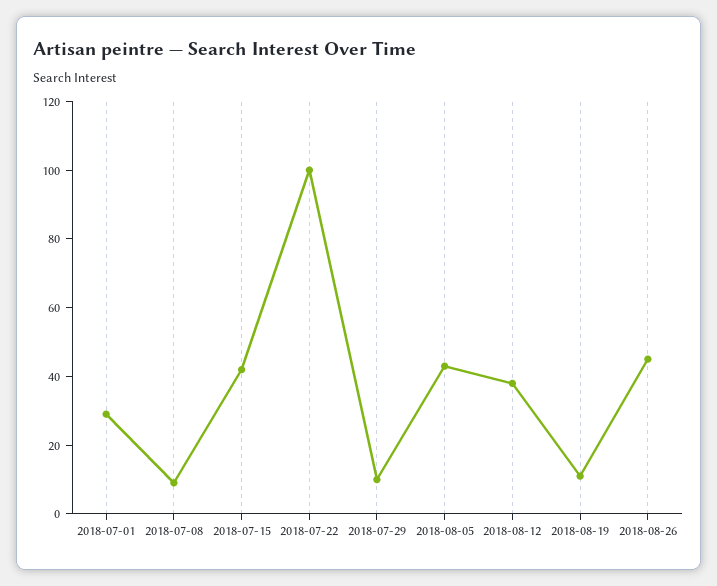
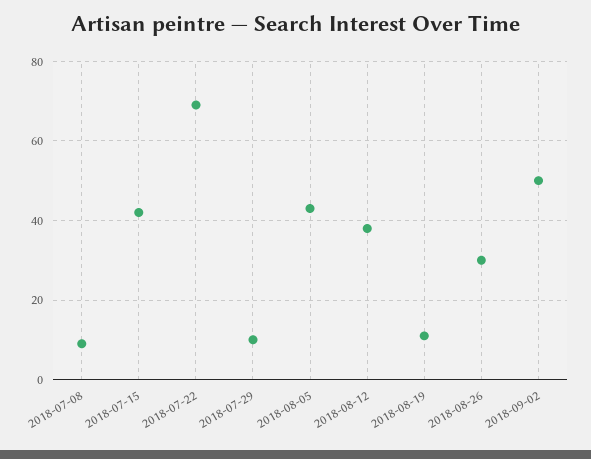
2018-07-01: 30 -> none
2018-07-22: 100 -> 70
2018-08-26: 45 -> 30
2018-09-02: none -> 50

